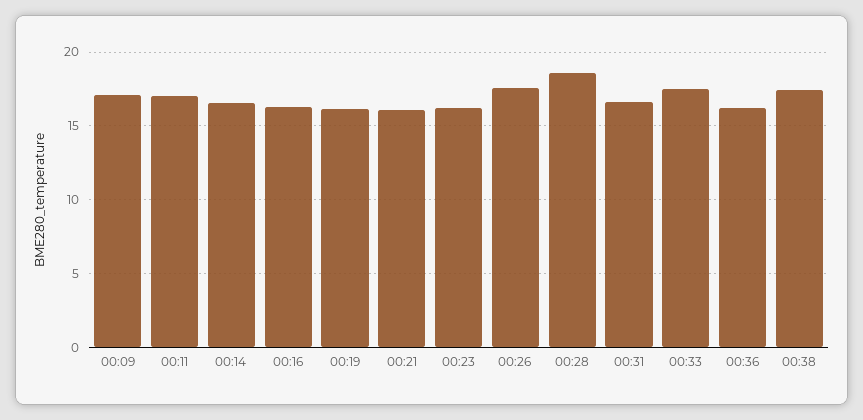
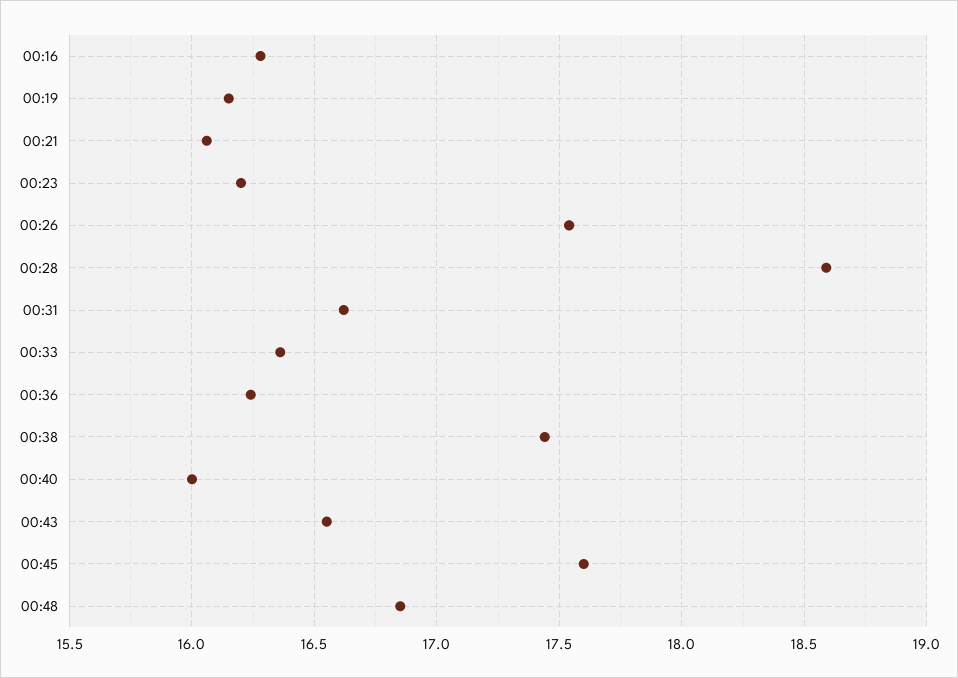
00:09: 17 -> none
00:11: 17 -> none
00:14: 16.5 -> none
00:33: 17.5 -> 16.35
00:40: none -> 16
00:43: none -> 16.55
00:45: none -> 17.6
00:48: none -> 16.85

